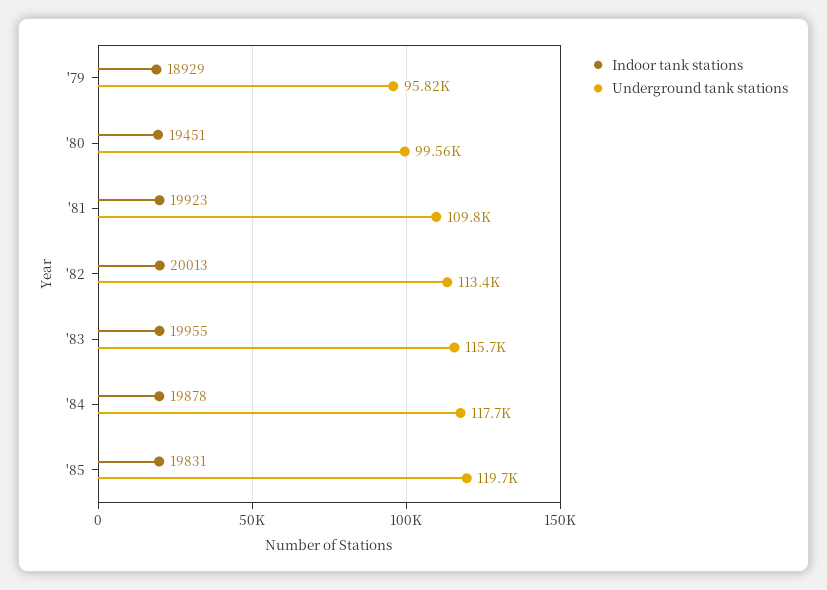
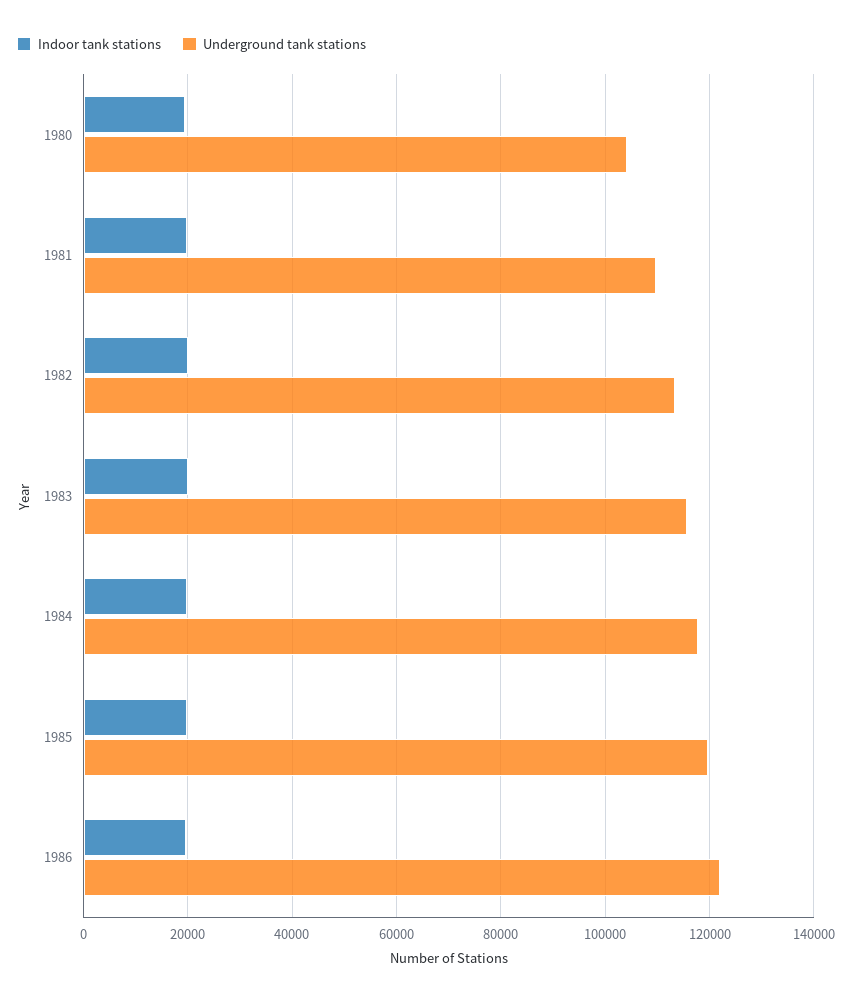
Indoor tank stations, '79: 18929 -> none
Underground tank stations, '79: 95820 -> none
Underground tank stations, '80: 99560 -> 104000
Indoor tank stations, 1986: none -> 20000
Underground tank stations, 1986: none -> 122000

